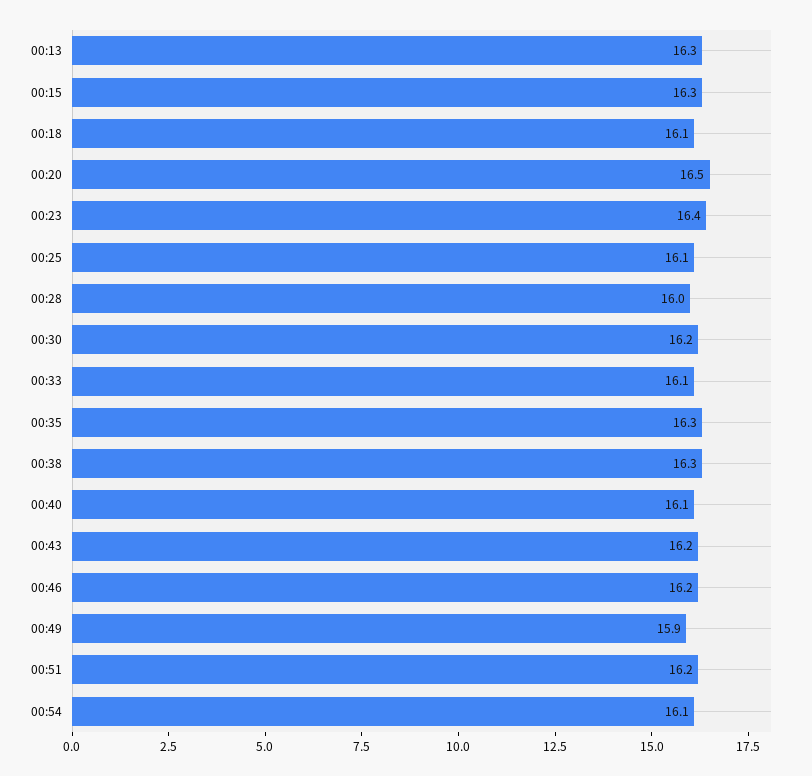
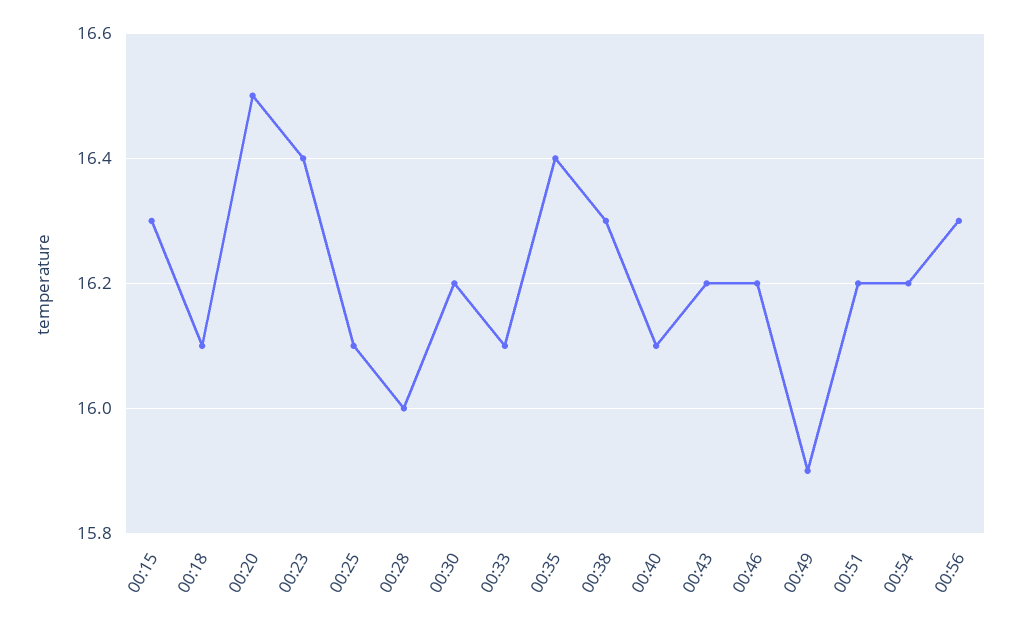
00:13: 16.3 -> none
00:35: 16.3 -> 16.4
00:54: 16.1 -> 16.2
00:56: none -> 16.3

